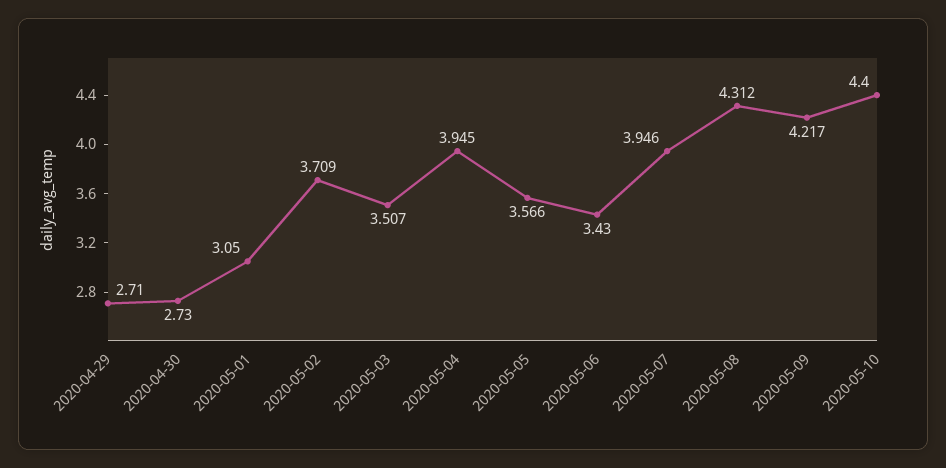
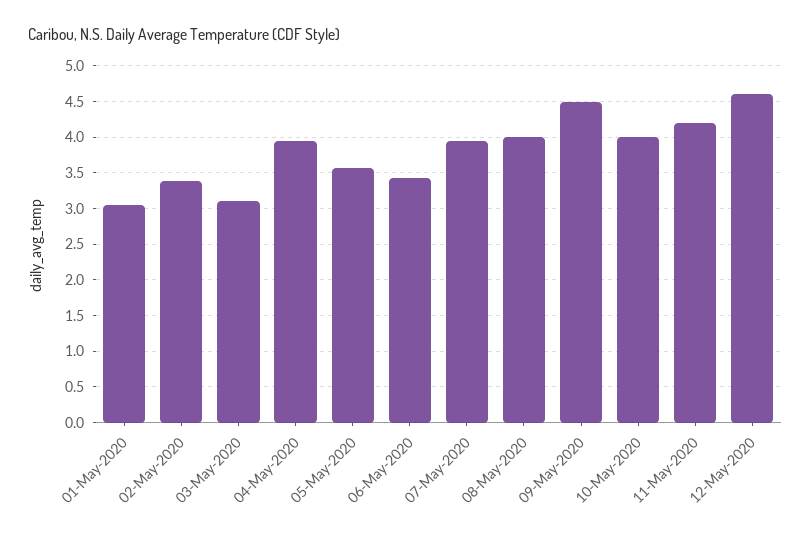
2020-04-29: 2.71 -> none
2020-04-30: 2.73 -> none
2020-05-02: 3.709 -> 3.4
2020-05-03: 3.507 -> 3.1
2020-05-08: 4.312 -> 4
2020-05-09: 4.217 -> 4.5
2020-05-10: 4.4 -> 4
11-May-2020: none -> 4.2
12-May-2020: none -> 4.6

